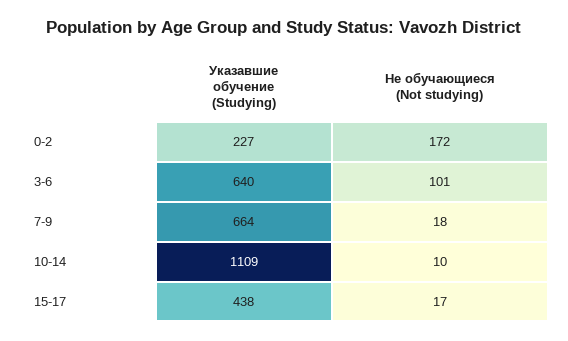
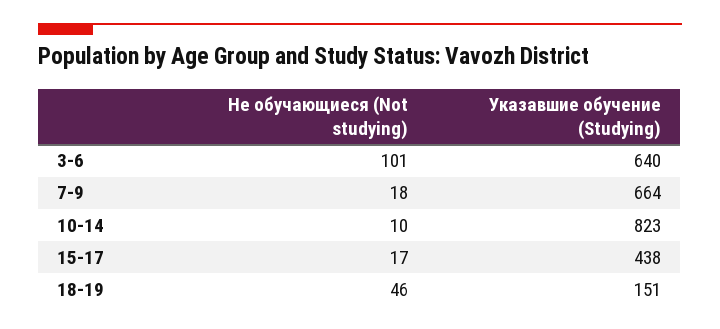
Указавшие обучение (Studying), 0-2: 227 -> none
Не обучающиеся (Not studying), 0-2: 172 -> none
Указавшие обучение (Studying), 10-14: 1109 -> 823
Не обучающиеся (Not studying), 18-19: none -> 46
Указавшие обучение (Studying), 18-19: none -> 151

